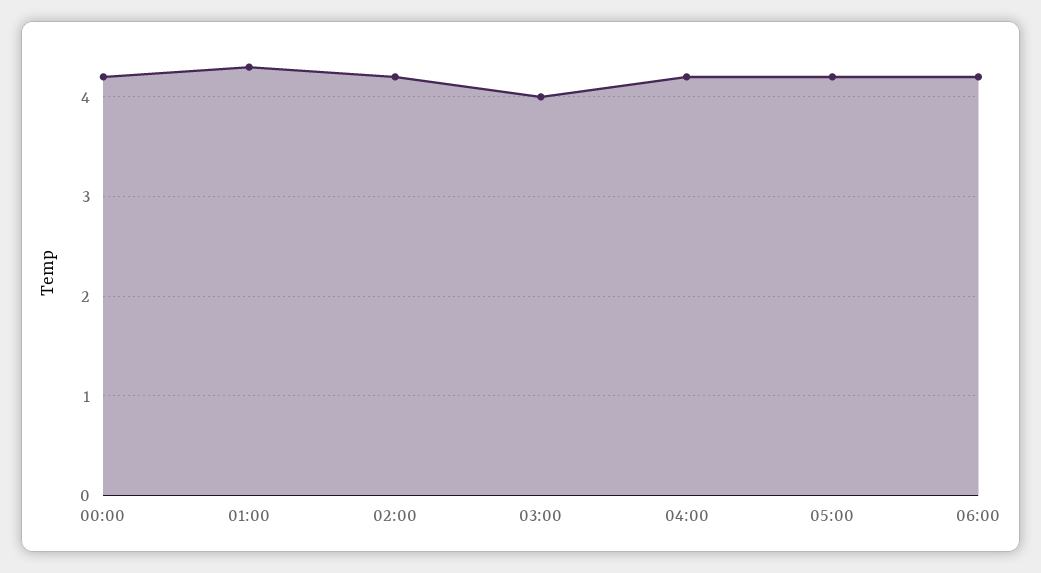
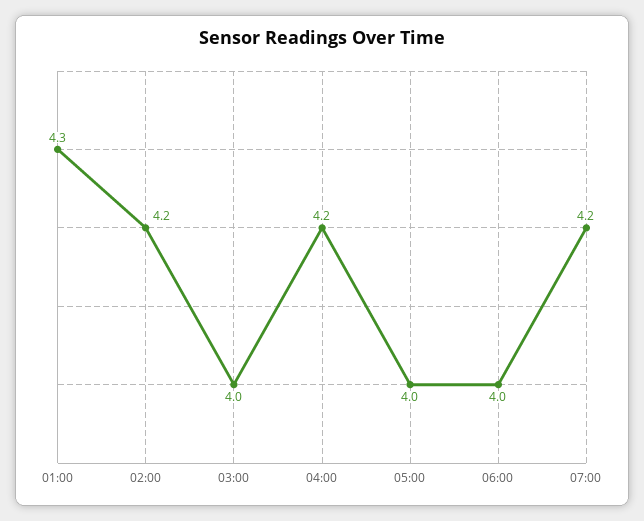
00:00: 4.2 -> none
05:00: 4.2 -> 4
06:00: 4.2 -> 4
07:00: none -> 4.2

